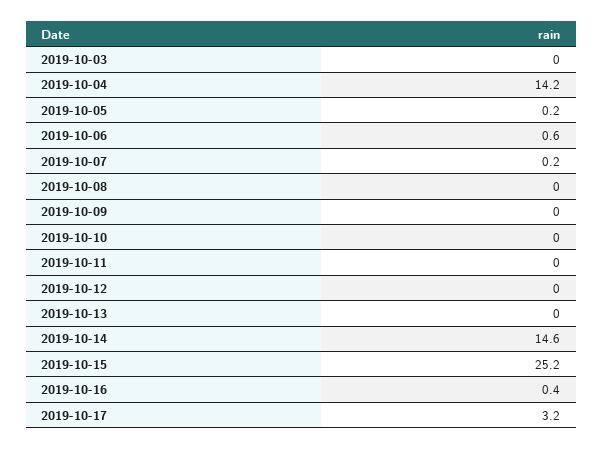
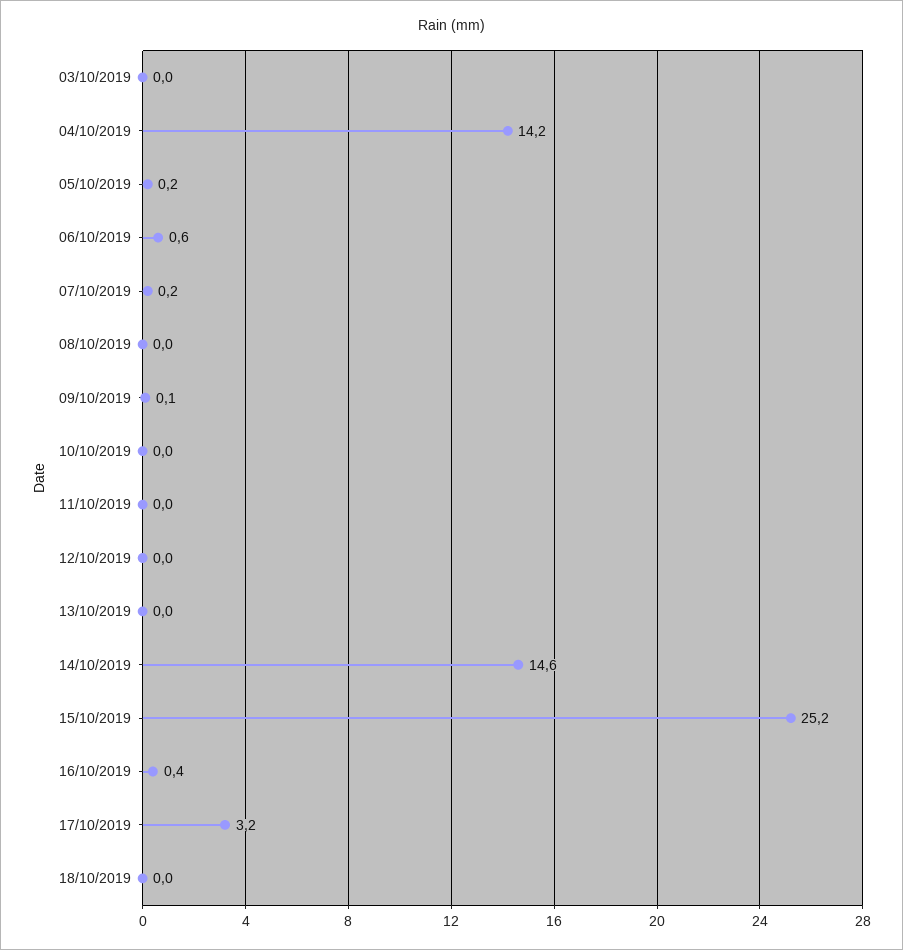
2019-10-09: 0 -> 0.1
18/10/2019: none -> 0

